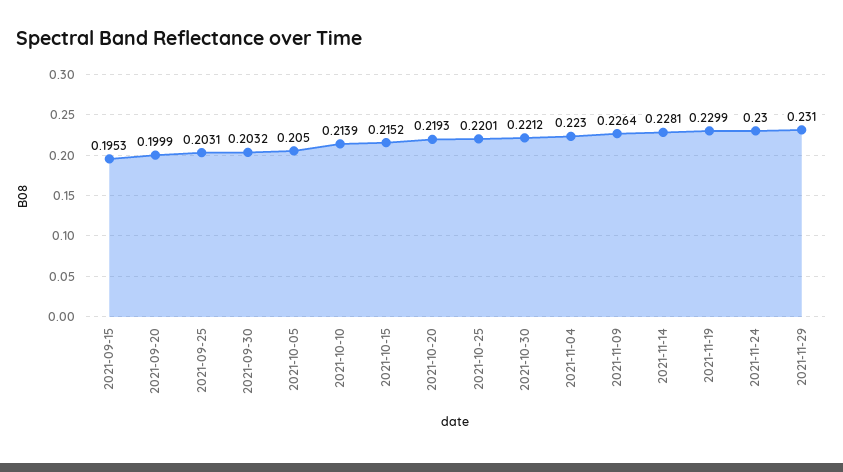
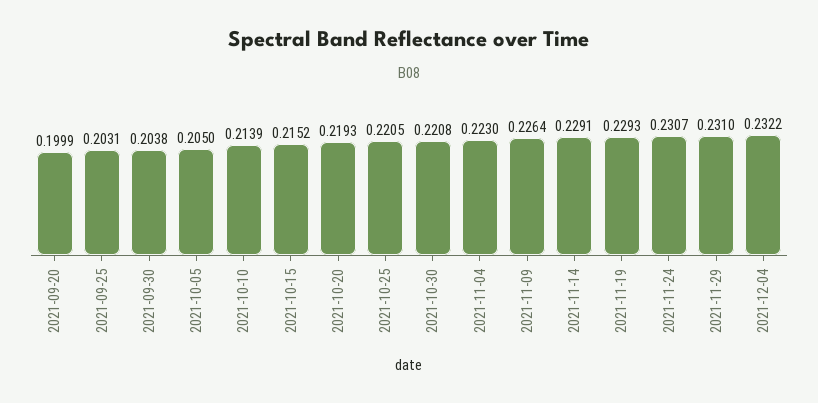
2021-09-15: 0.1953 -> none
2021-09-30: 0.2032 -> 0.2038
2021-10-25: 0.2201 -> 0.2205
2021-10-30: 0.2212 -> 0.2208
2021-11-14: 0.2281 -> 0.2291
2021-11-19: 0.2299 -> 0.2293
2021-11-24: 0.23 -> 0.2307
2021-12-04: none -> 0.2322

